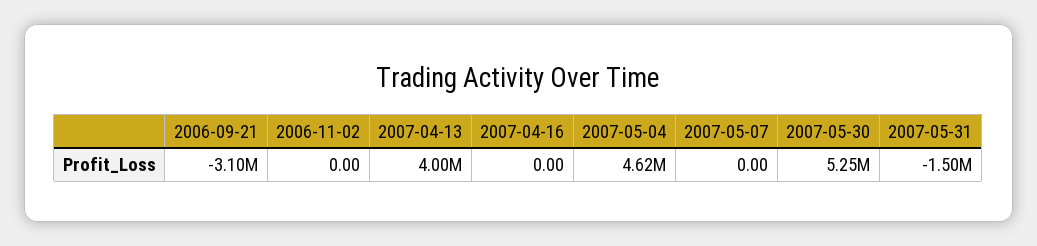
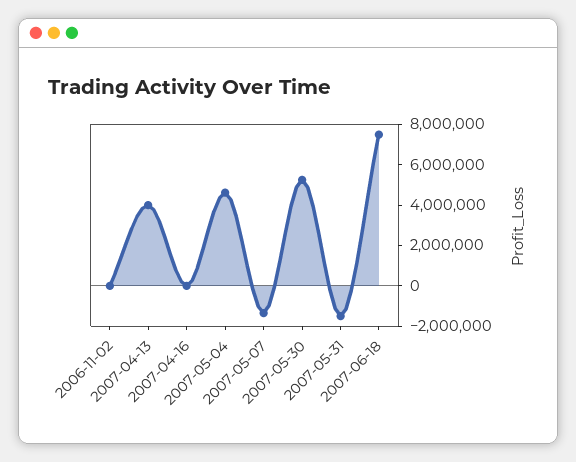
2006-09-21: -3100000 -> none
2007-05-07: 0 -> -1500000
2007-06-18: none -> 7500000

